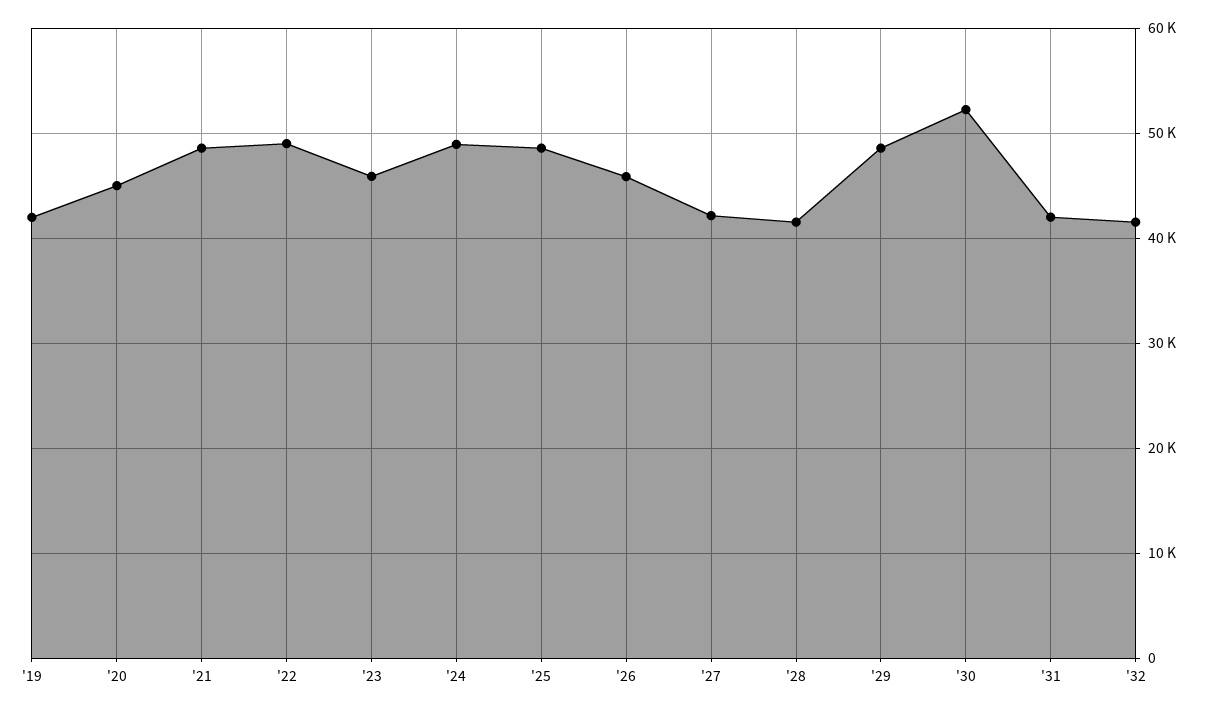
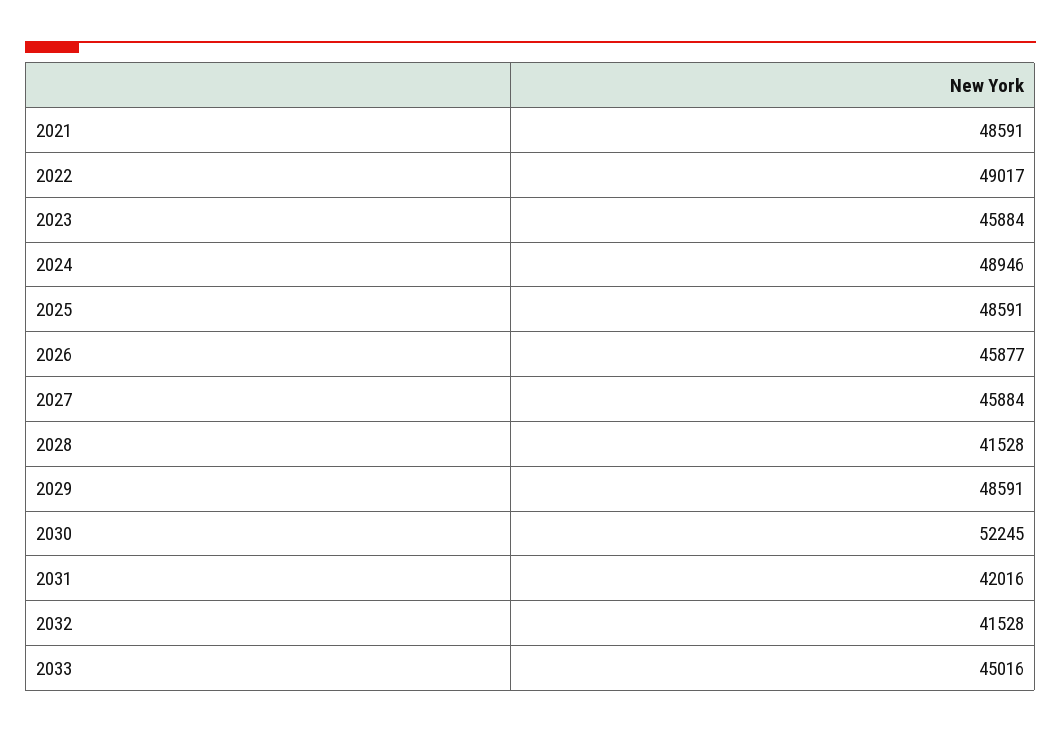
'19: 42000 -> none
'20: 45000 -> none
'27: 42000 -> 45884
2033: none -> 45016

